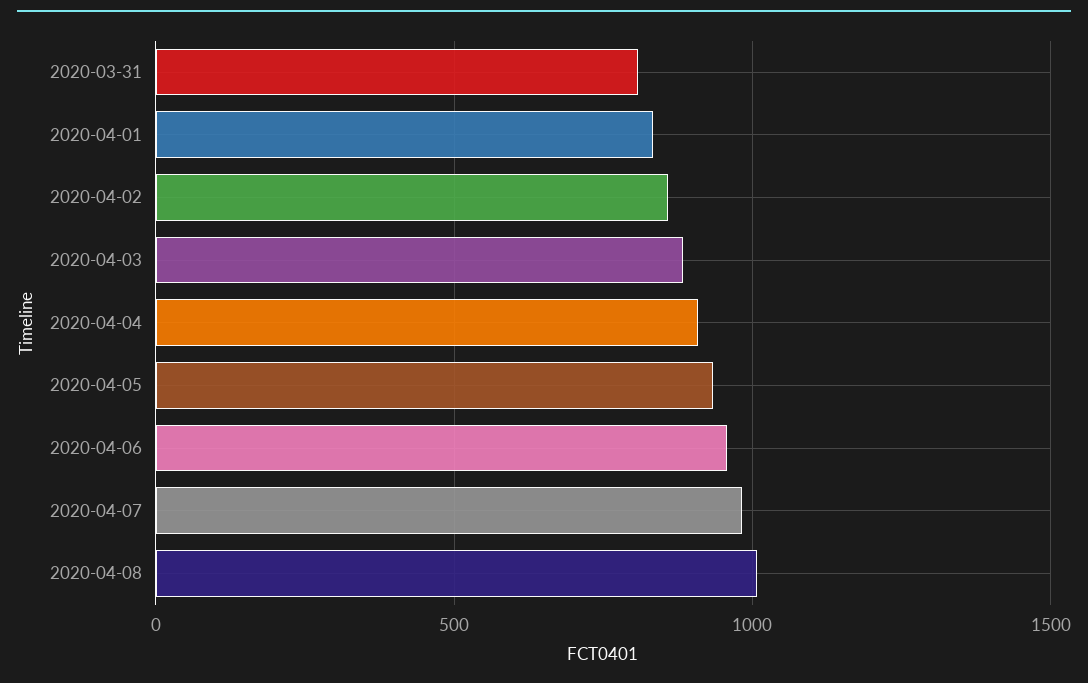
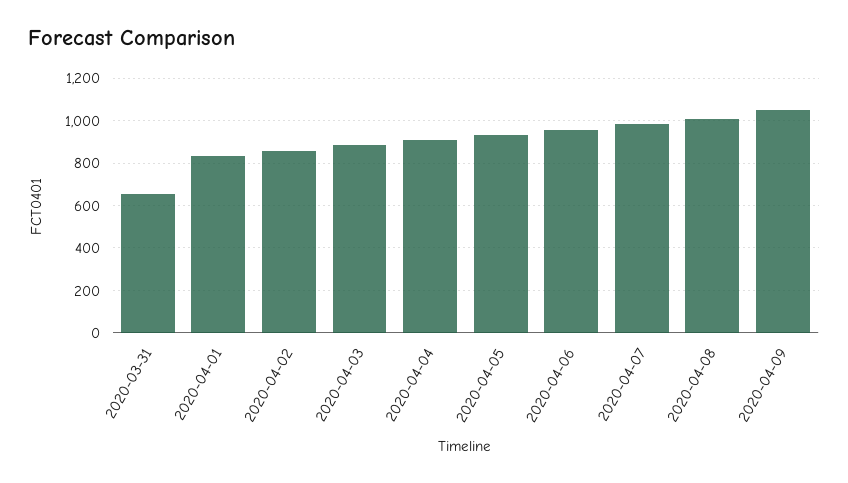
2020-03-31: 800 -> 650
2020-04-09: none -> 1050

